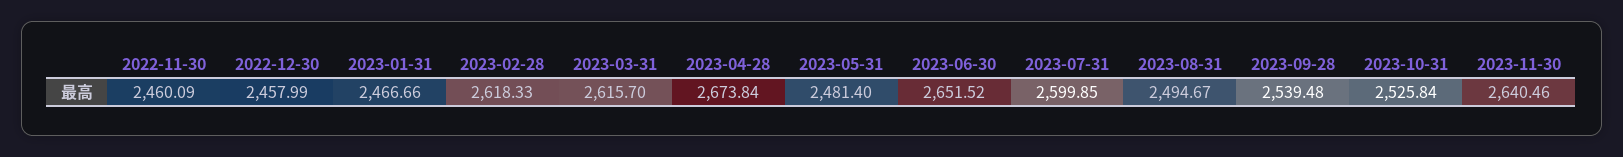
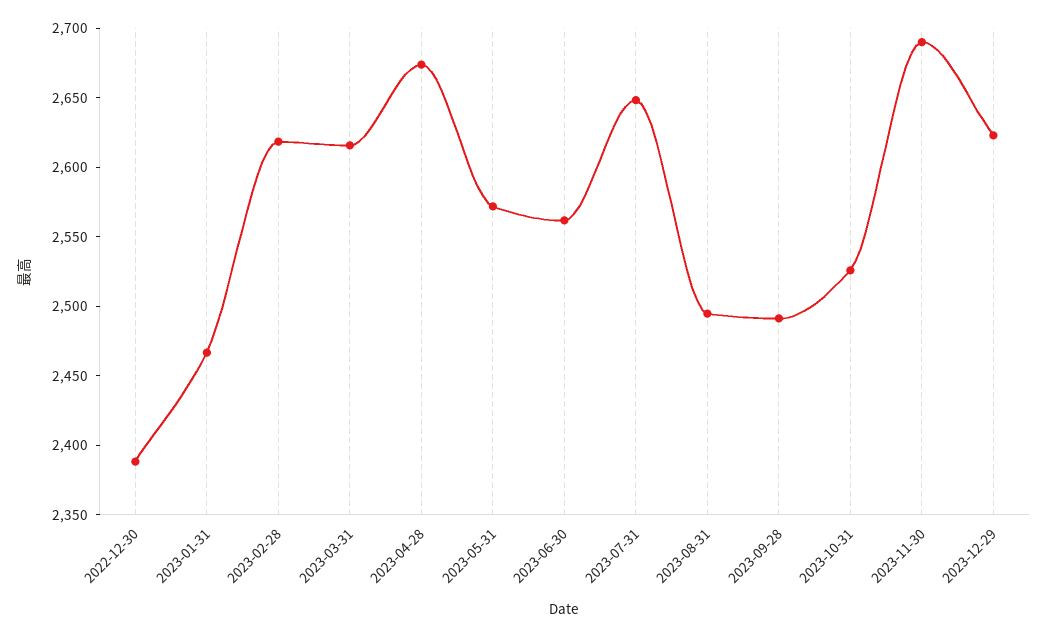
2022-11-30: 2460.09 -> none
2022-12-30: 2457.99 -> 2390
2023-05-31: 2481.4 -> 2570
2023-06-30: 2651.52 -> 2560
2023-07-31: 2599.85 -> 2650
2023-09-28: 2539.48 -> 2490
2023-11-30: 2640.46 -> 2690
2023-12-29: none -> 2620

